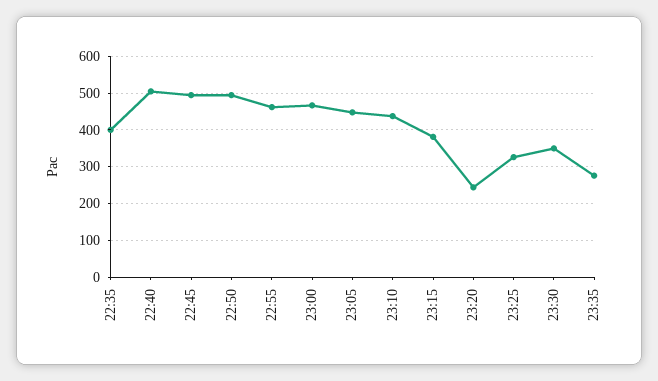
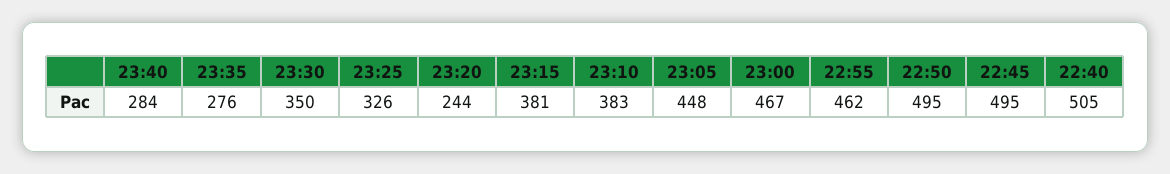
22:35: 400 -> none
23:10: 440 -> 383
23:40: none -> 284

